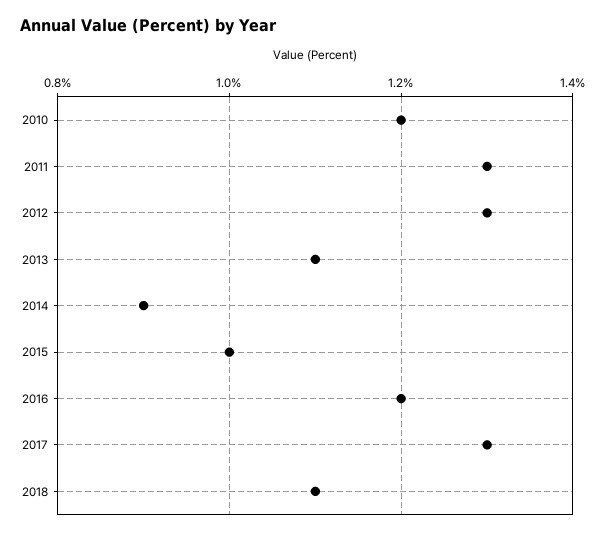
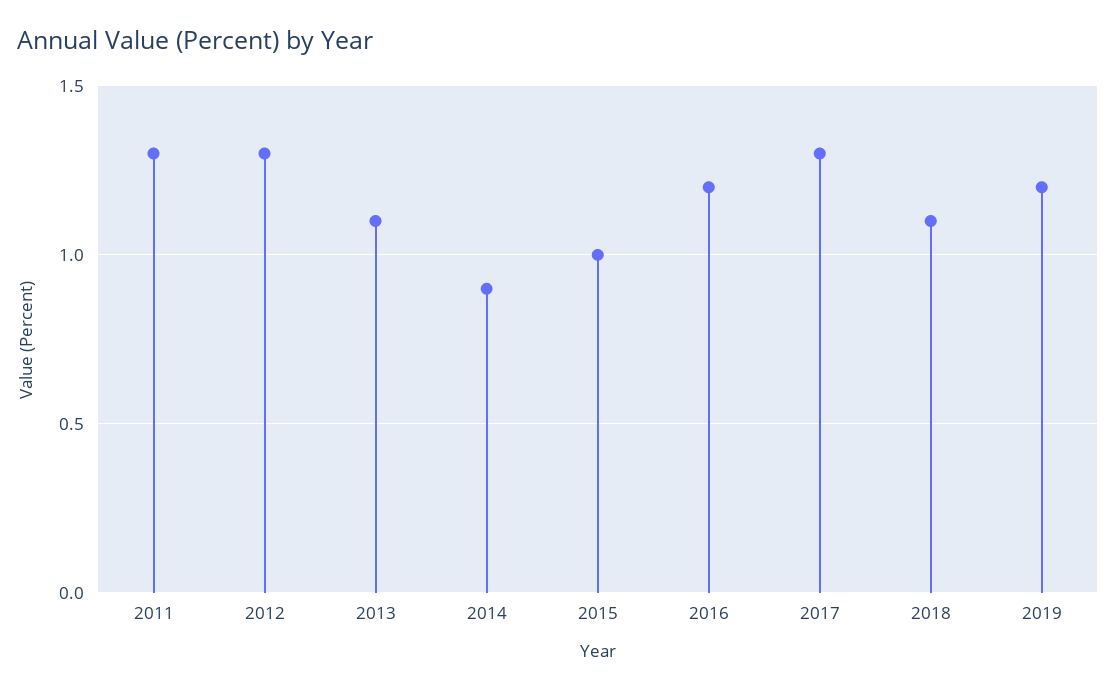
2010: 1.2 -> none
2019: none -> 1.2

